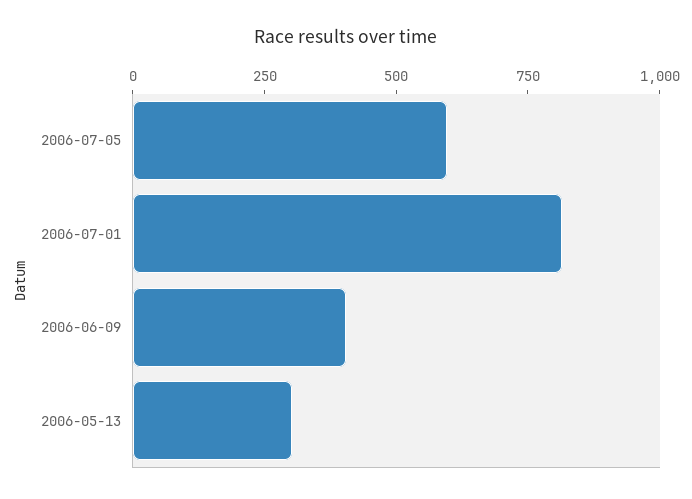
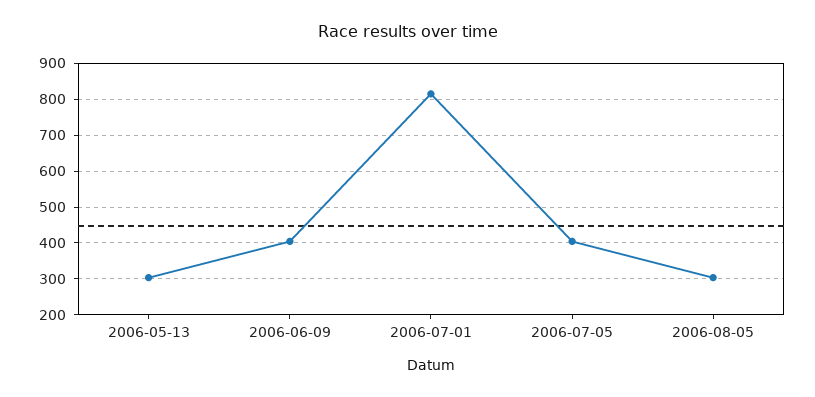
2006-07-05: 600 -> 400
2006-08-05: none -> 300

